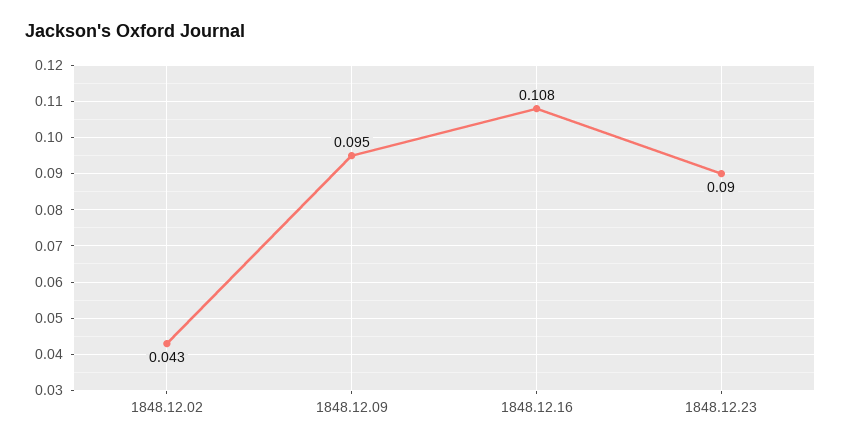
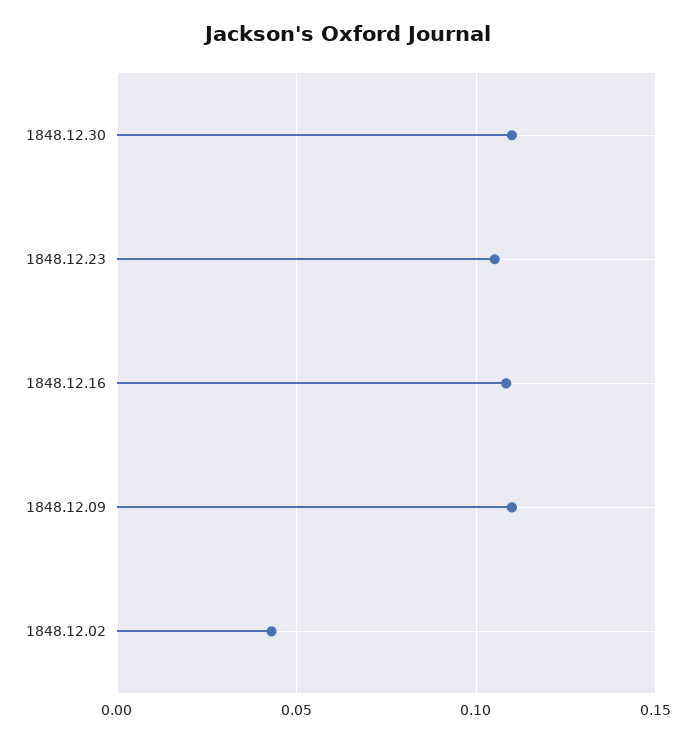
1848.12.09: 0.095 -> 0.11
1848.12.23: 0.09 -> 0.105
1848.12.30: none -> 0.11

